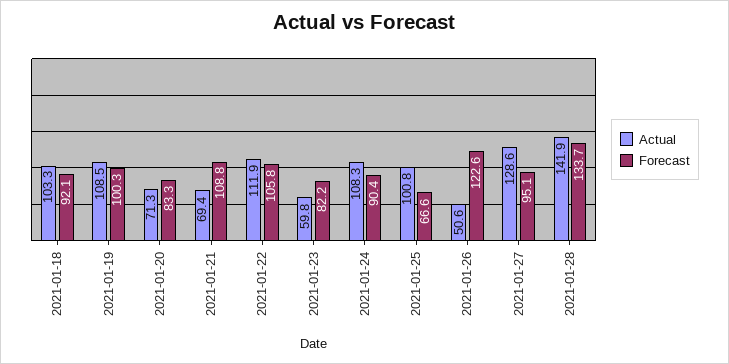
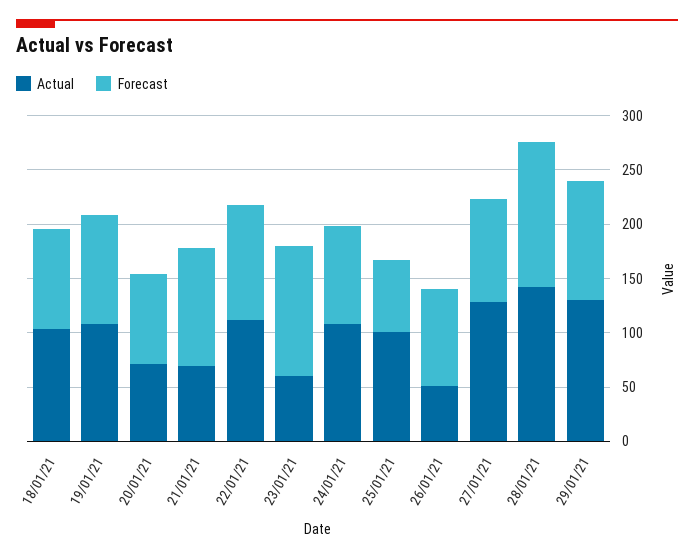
Forecast, 2021-01-23: 82.2 -> 120
Forecast, 2021-01-26: 122.6 -> 90
Actual, 29/01/21: none -> 130
Forecast, 29/01/21: none -> 110

